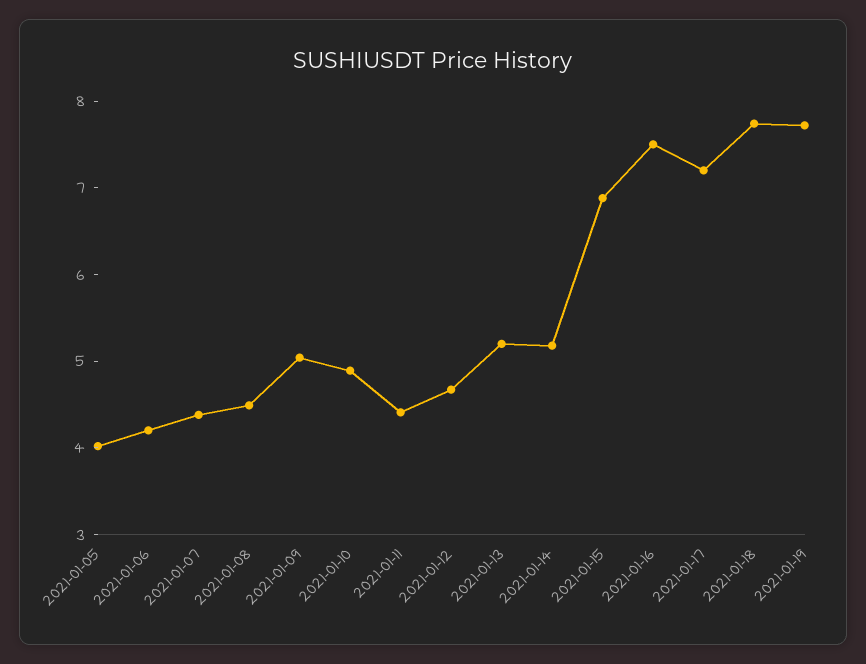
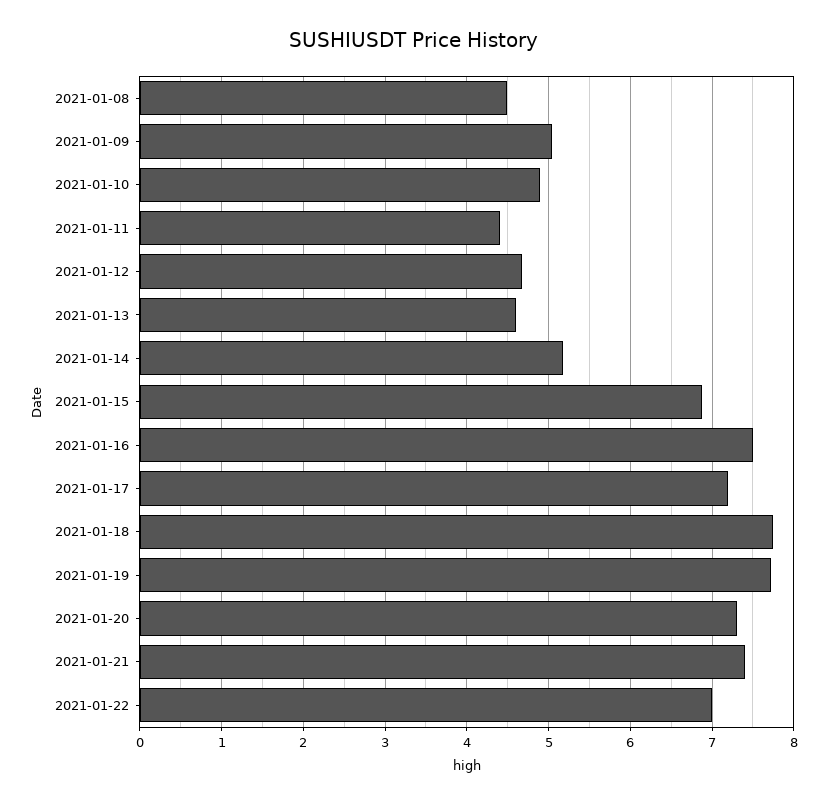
2021-01-05: 4 -> none
2021-01-06: 4.2 -> none
2021-01-07: 4.4 -> none
2021-01-13: 5.2 -> 4.6
2021-01-20: none -> 7.3
2021-01-21: none -> 7.4
2021-01-22: none -> 7

